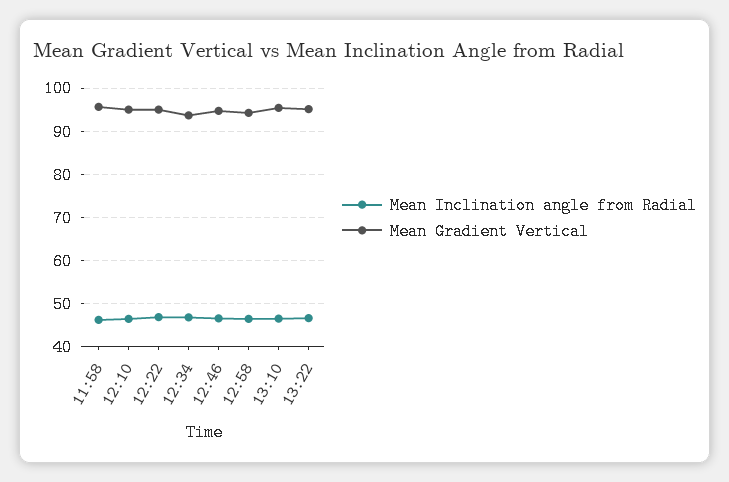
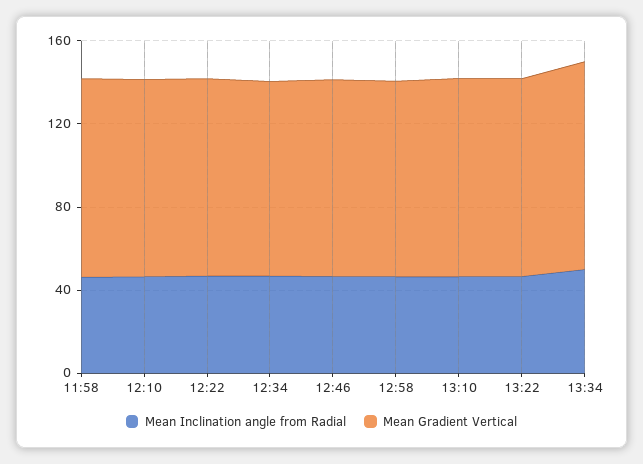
Mean Inclination angle from Radial, 13:34: none -> 50
Mean Gradient Vertical, 13:34: none -> 100

